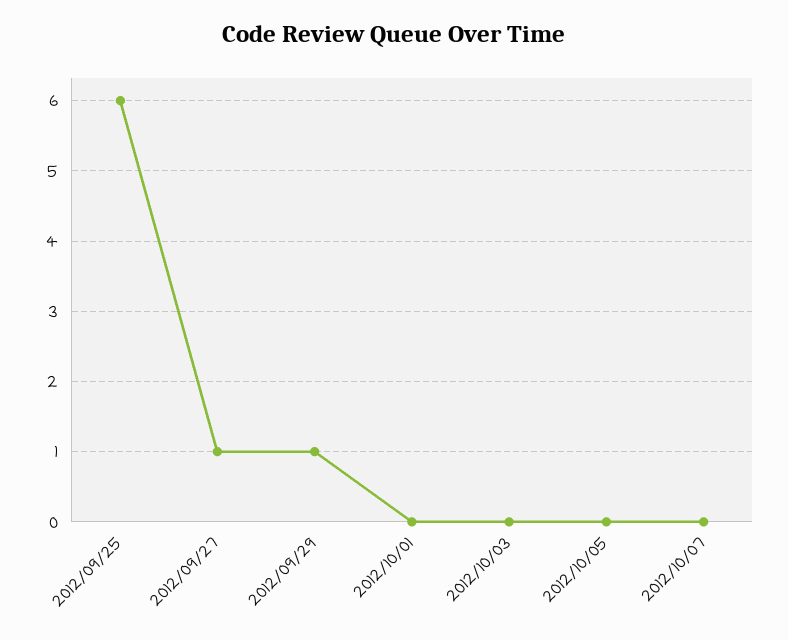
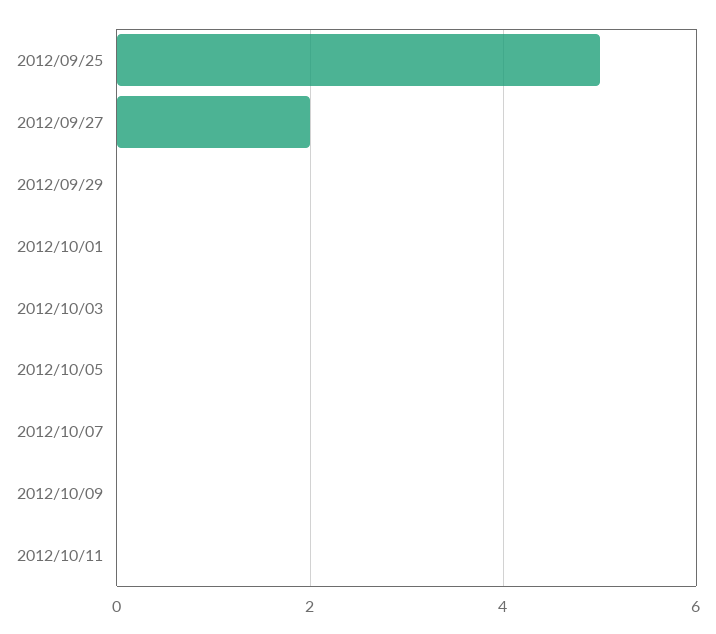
2012/09/25: 6 -> 5
2012/09/27: 1 -> 2
2012/09/29: 1 -> 0
2012/10/09: none -> 0
2012/10/11: none -> 0

